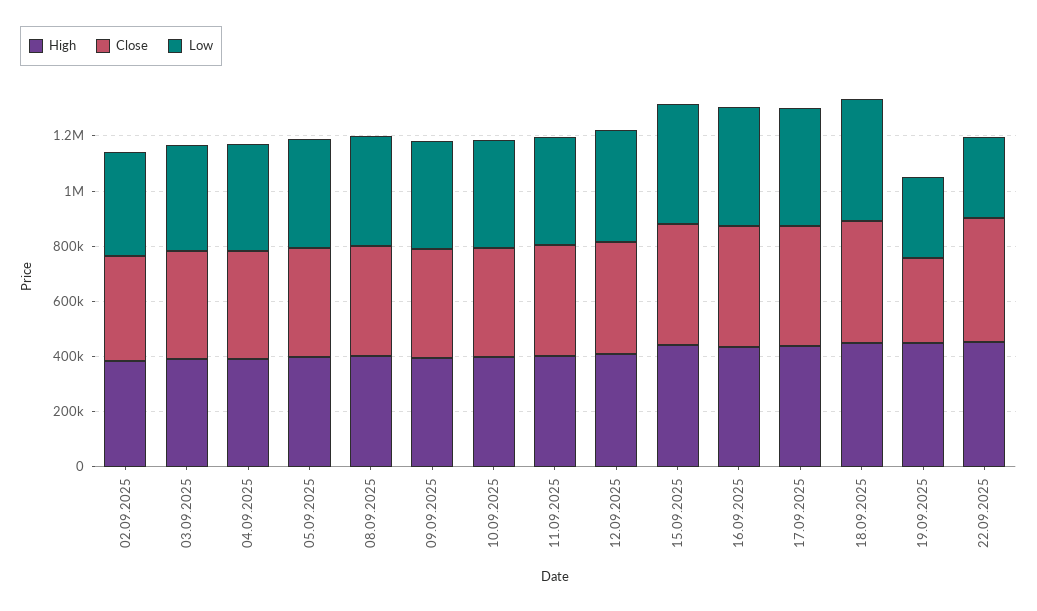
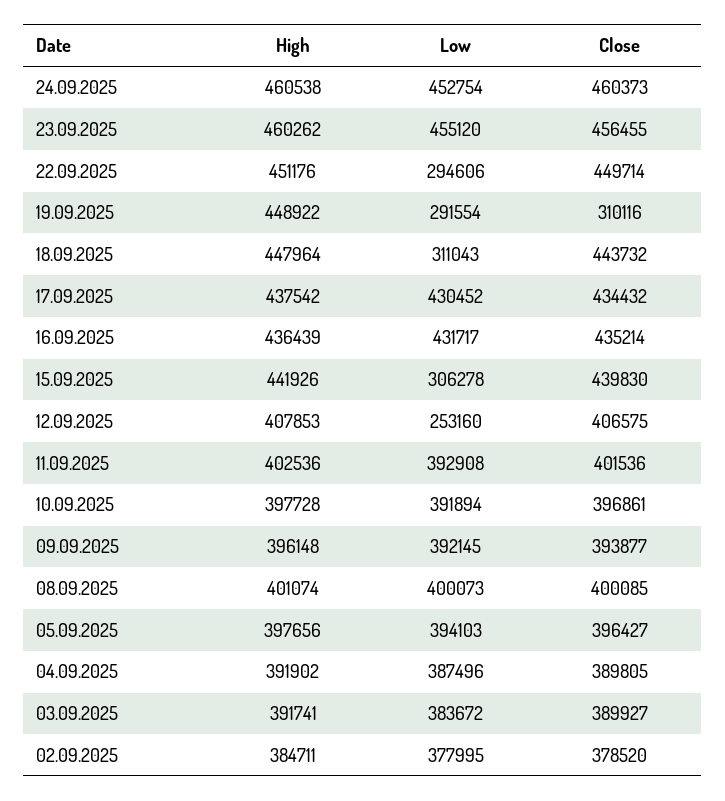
Low, 12.09.2025: 400000 -> 253160
Low, 15.09.2025: 450000 -> 306278
Low, 18.09.2025: 450000 -> 311043
High, 24.09.2025: none -> 460538
Low, 24.09.2025: none -> 452754
Close, 24.09.2025: none -> 460373
High, 23.09.2025: none -> 460262
Low, 23.09.2025: none -> 455120
Close, 23.09.2025: none -> 456455

